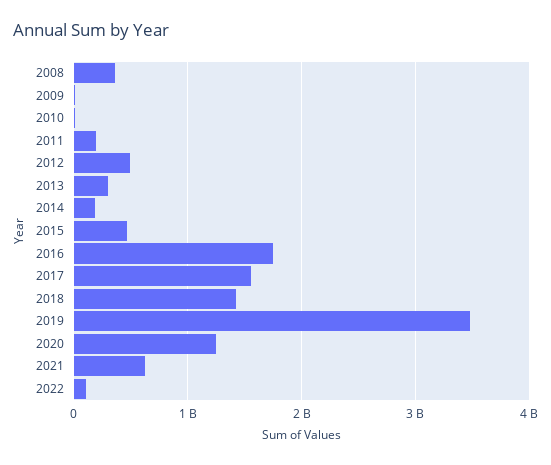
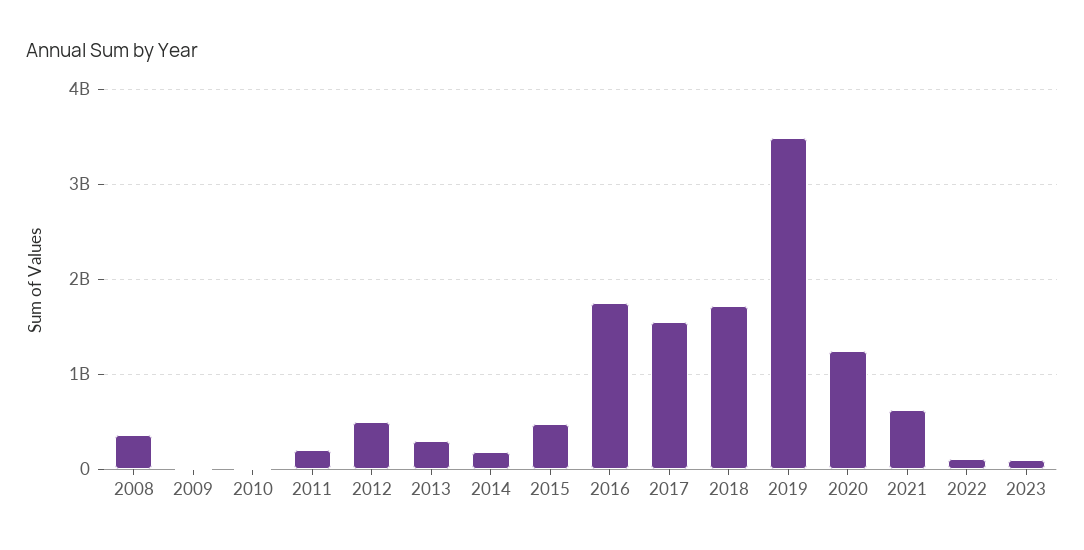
2018: 1400000000 -> 1700000000
2023: none -> 100000000

